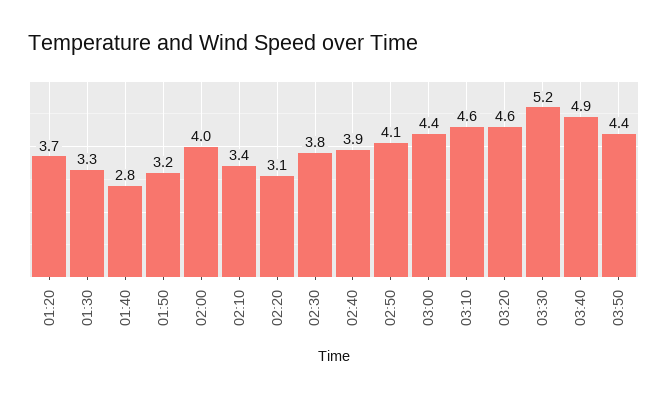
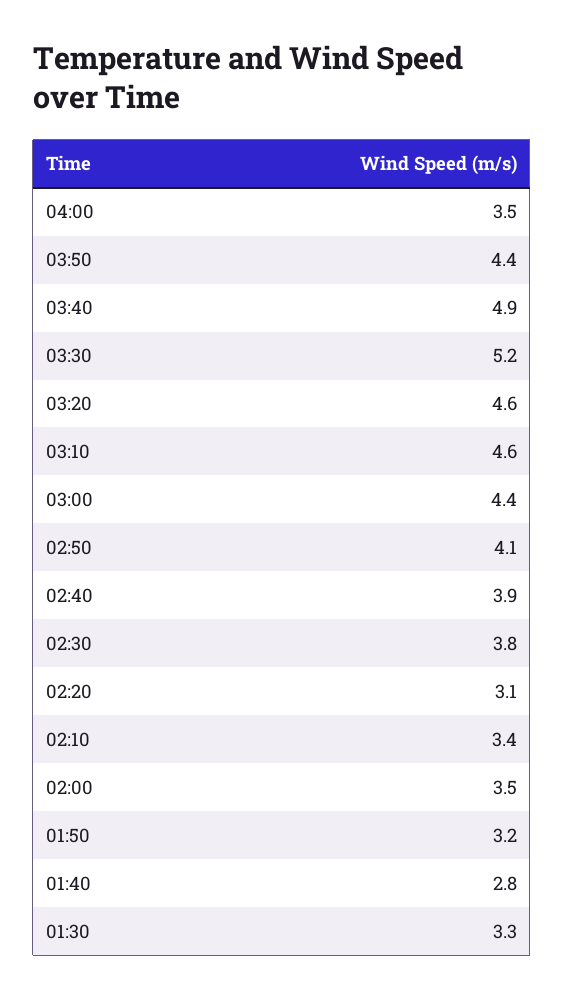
01:20: 3.7 -> none
02:00: 4 -> 3.5
04:00: none -> 3.5

